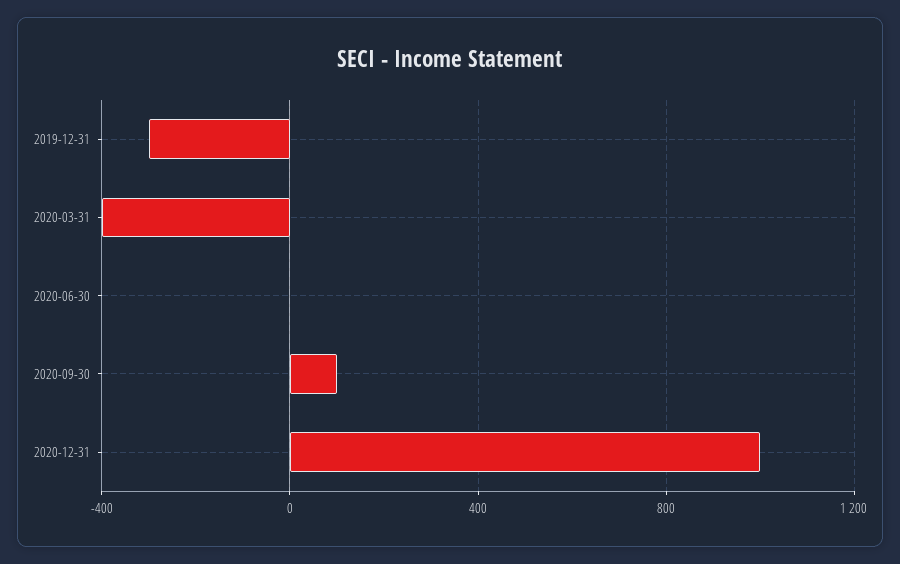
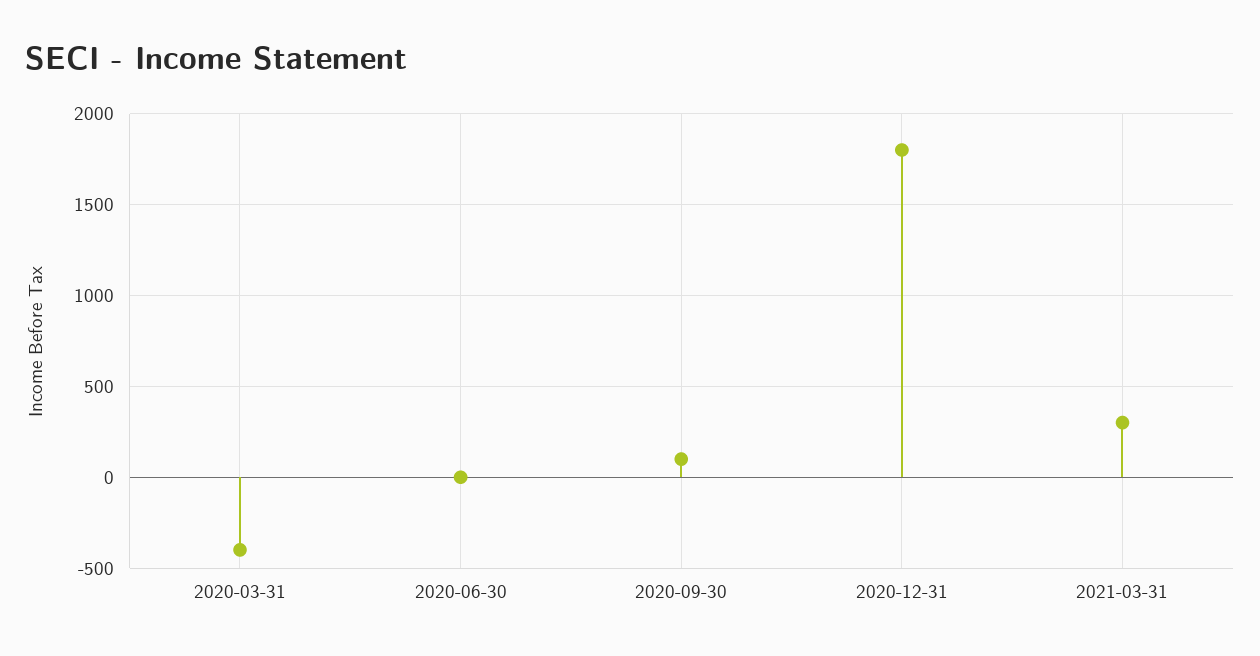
2019-12-31: -300 -> none
2020-12-31: 1000 -> 1800
2021-03-31: none -> 300

